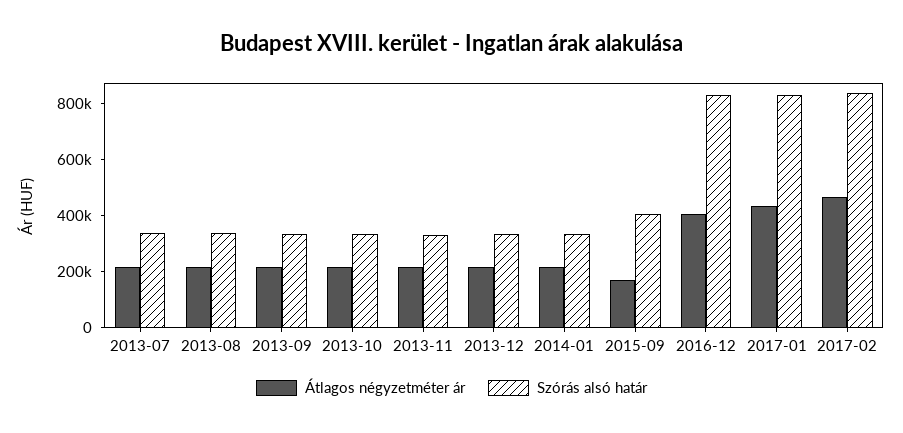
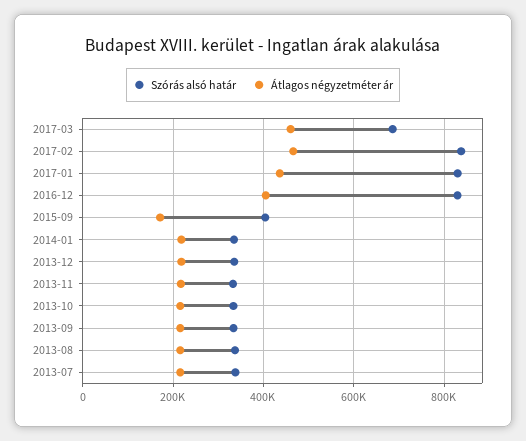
Szórás alsó határ, 2017-03: none -> 680000
Átlagos négyzetméter ár, 2017-03: none -> 460000

